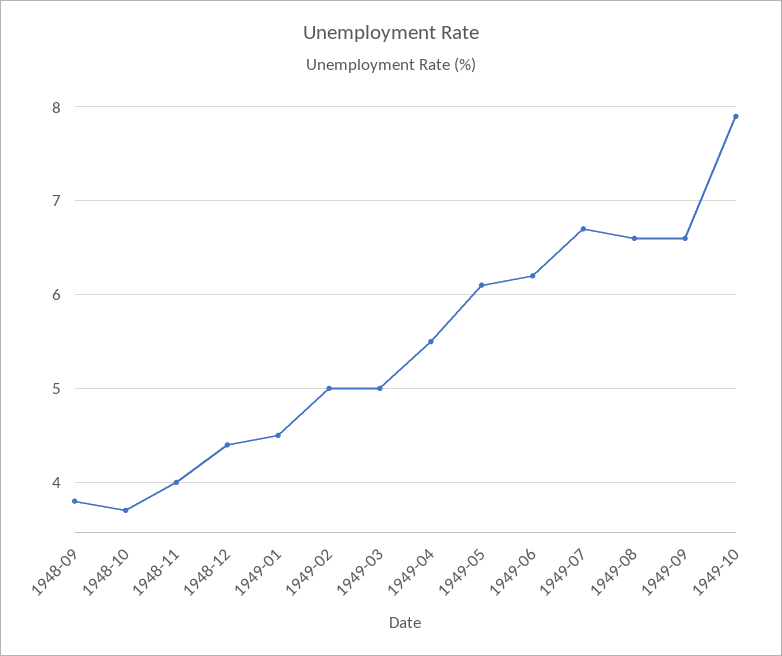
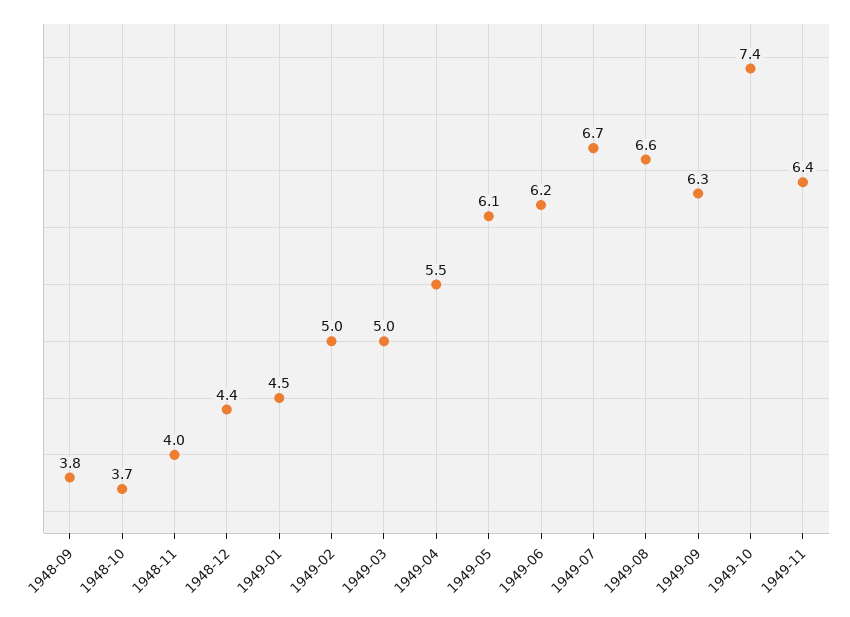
1949-09: 6.6 -> 6.3
1949-10: 7.9 -> 7.4
1949-11: none -> 6.4

